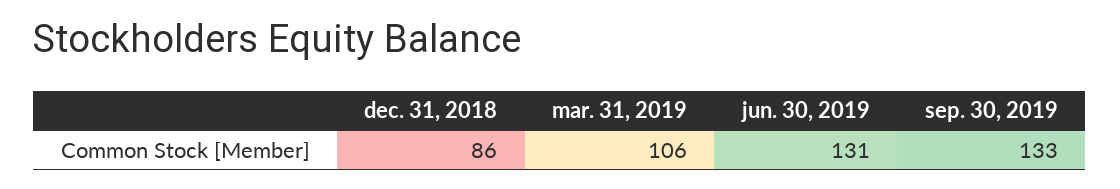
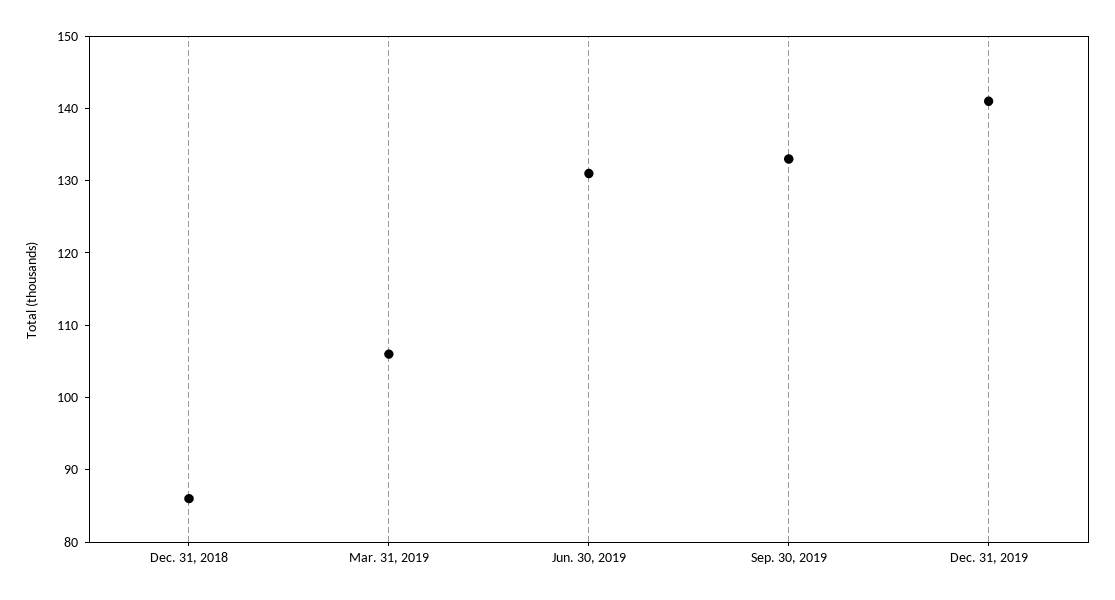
Dec. 31, 2019: none -> 140

